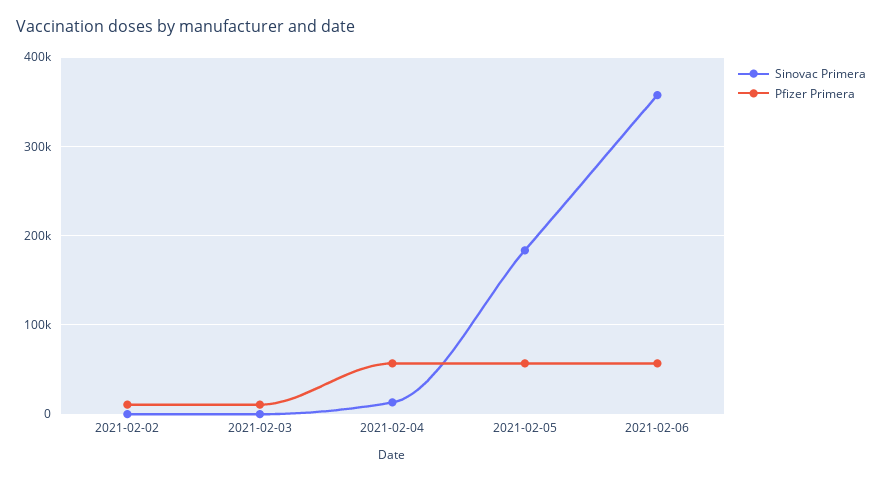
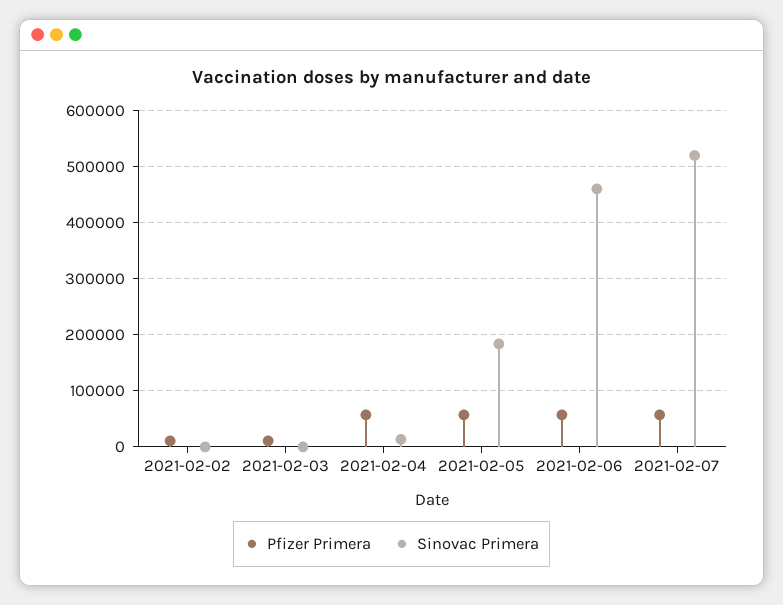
Sinovac Primera, 2021-02-06: 360000 -> 460000
Pfizer Primera, 2021-02-07: none -> 60000
Sinovac Primera, 2021-02-07: none -> 520000

